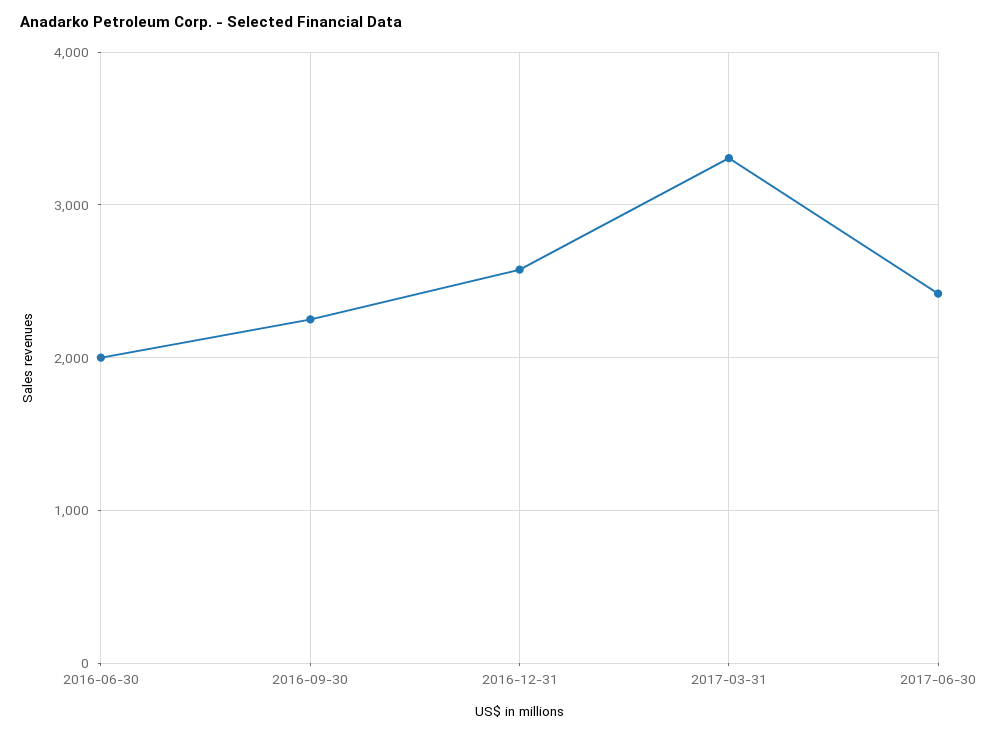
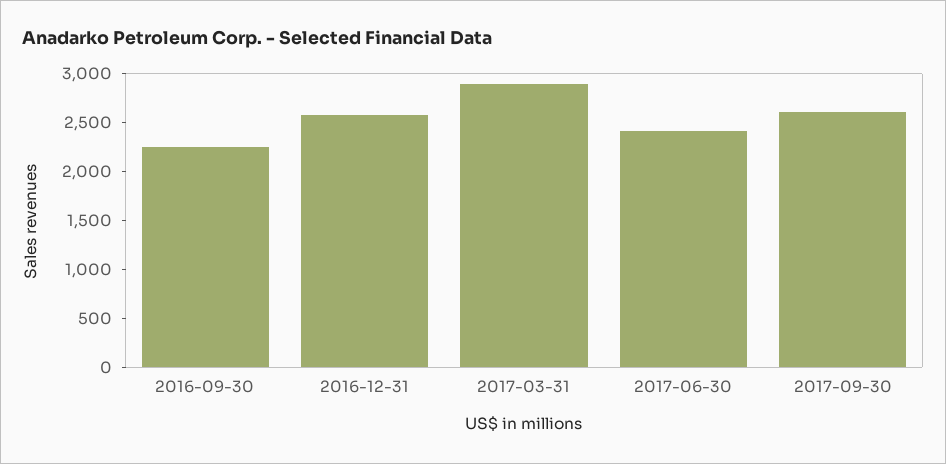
2016-06-30: 2000 -> none
2017-03-31: 3300 -> 2900
2017-09-30: none -> 2600

